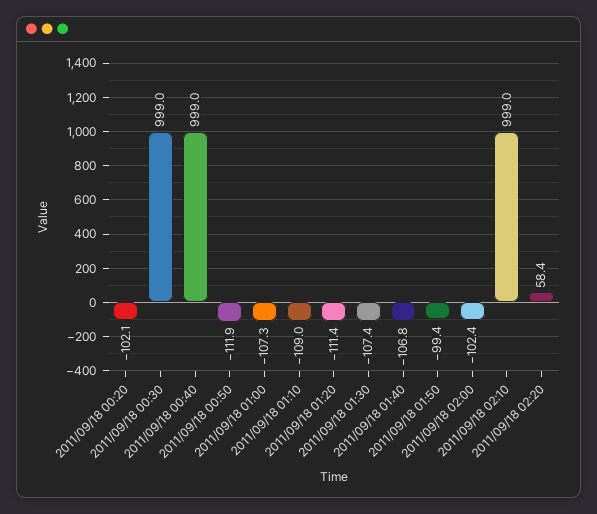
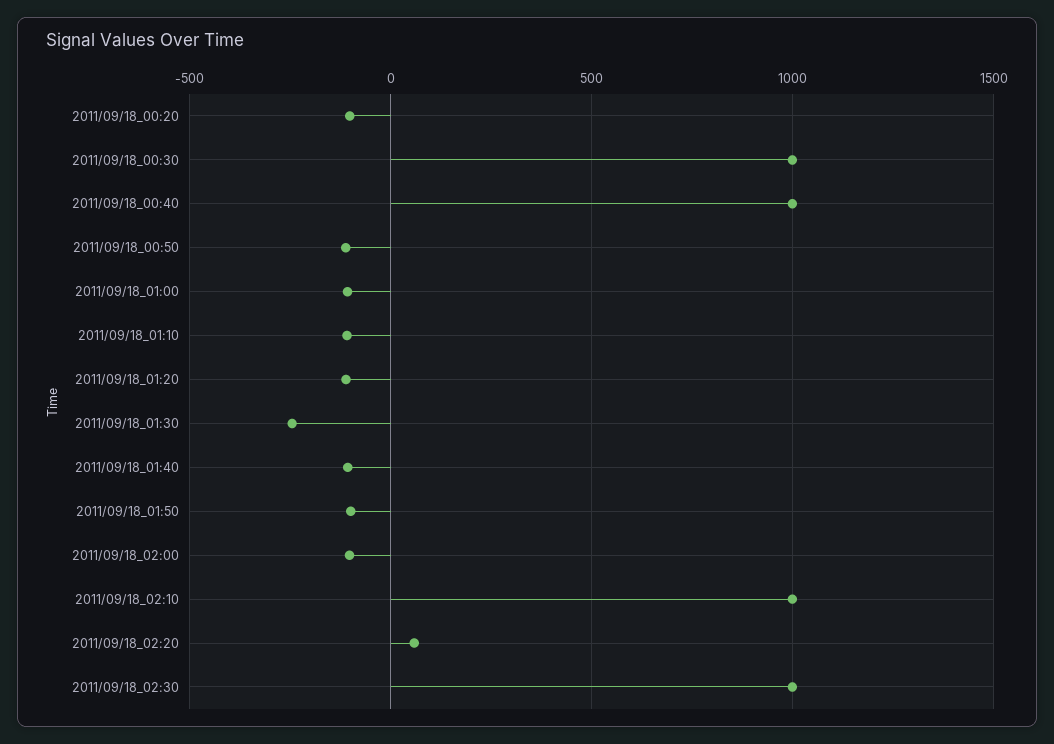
2011/09/18 01:30: -107.4 -> -250
2011/09/18_02:30: none -> 1000

